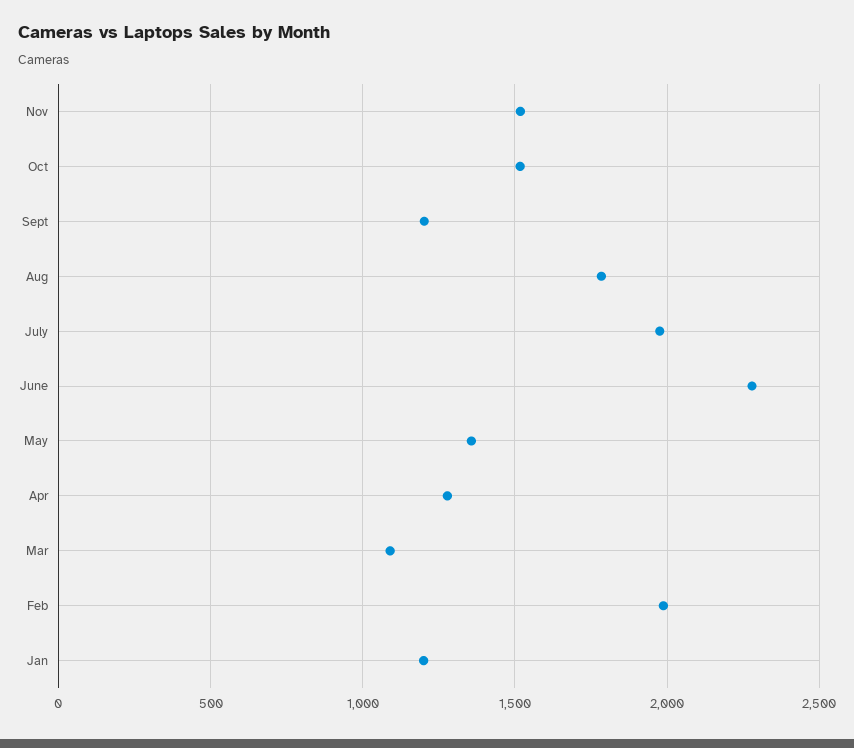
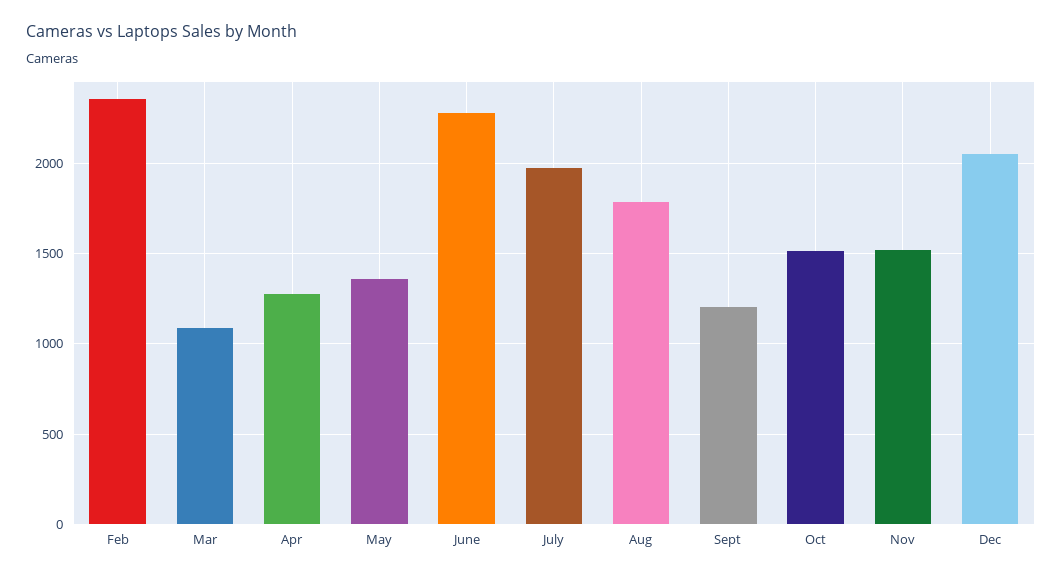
Feb: 2000 -> 2350
Jan: 1200 -> none
Dec: none -> 2050

